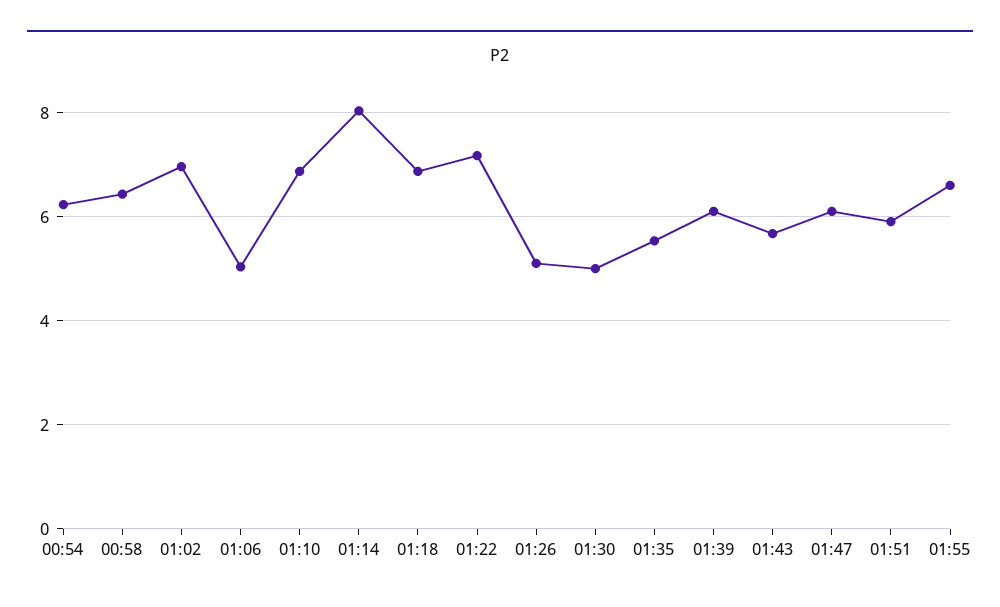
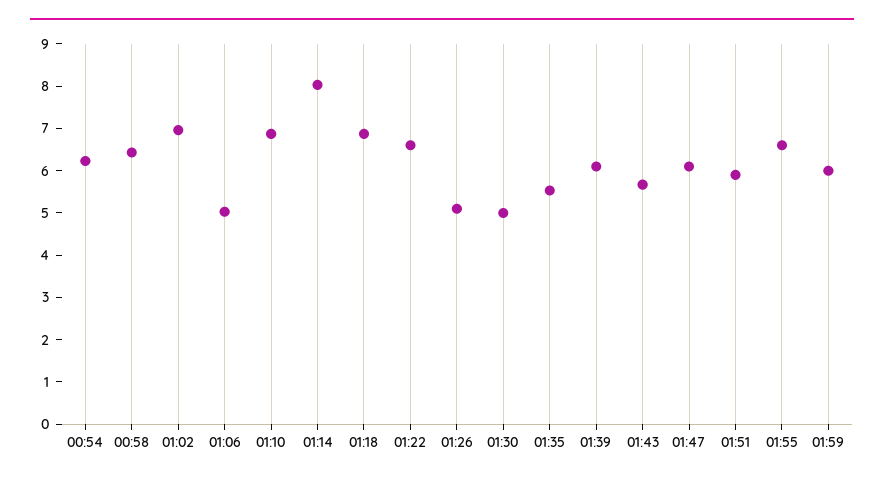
01:22: 7.2 -> 6.6
01:59: none -> 6

